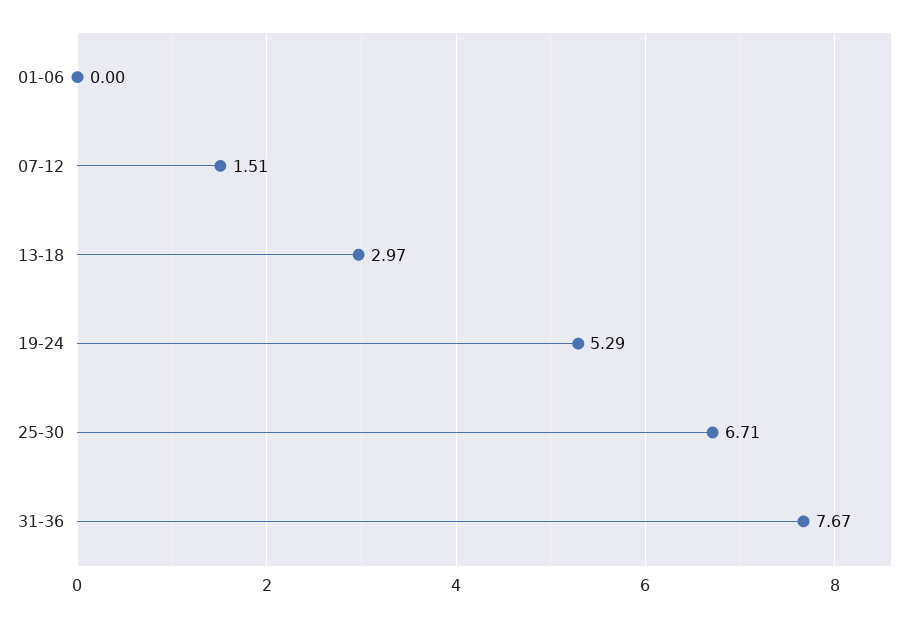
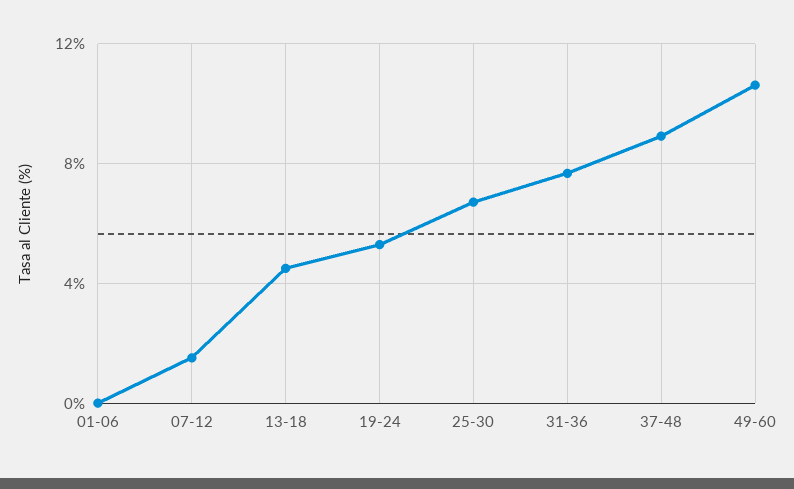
13-18: 2.97 -> 4.5
37-48: none -> 9
49-60: none -> 10.5

